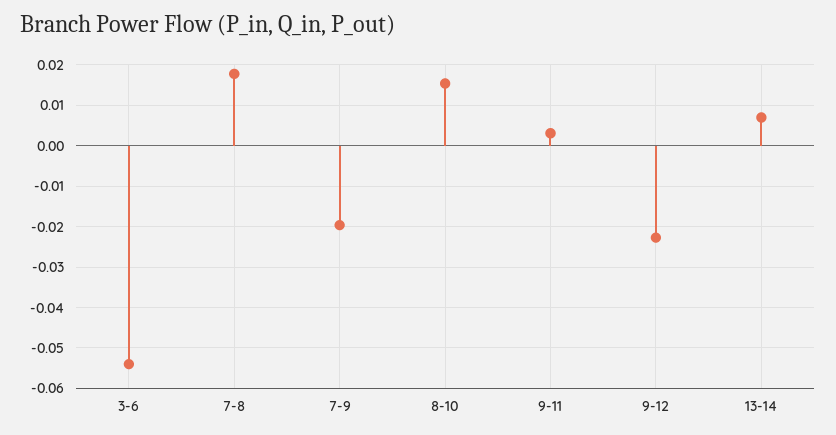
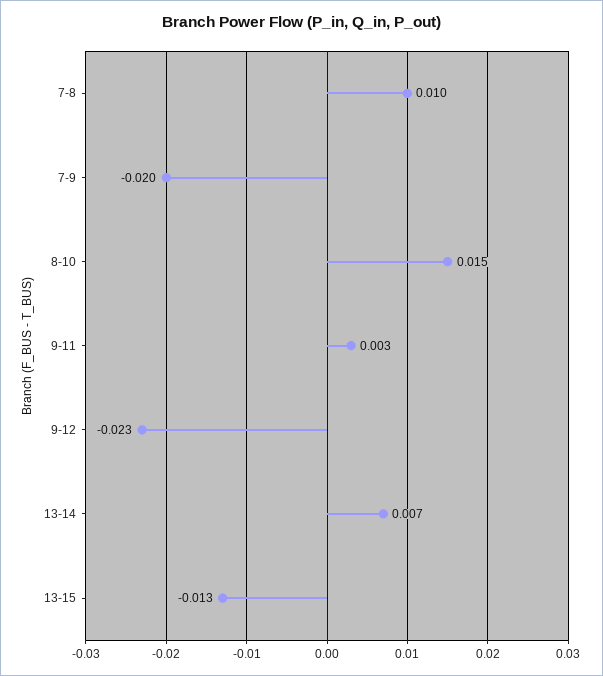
3-6: -0.054 -> none
7-8: 0.018 -> 0.01
13-15: none -> -0.013

